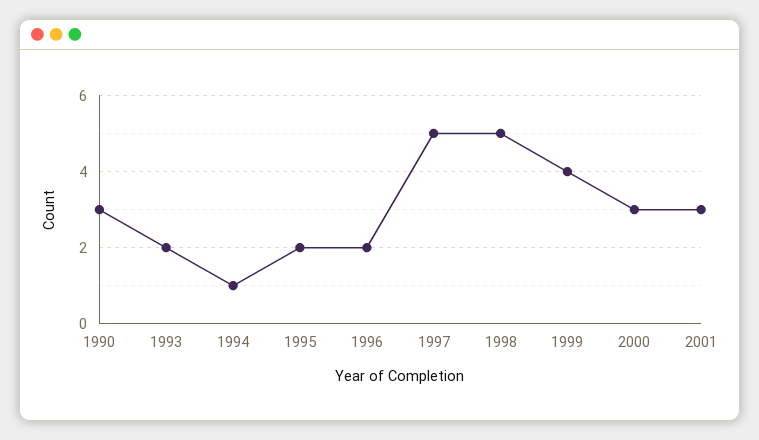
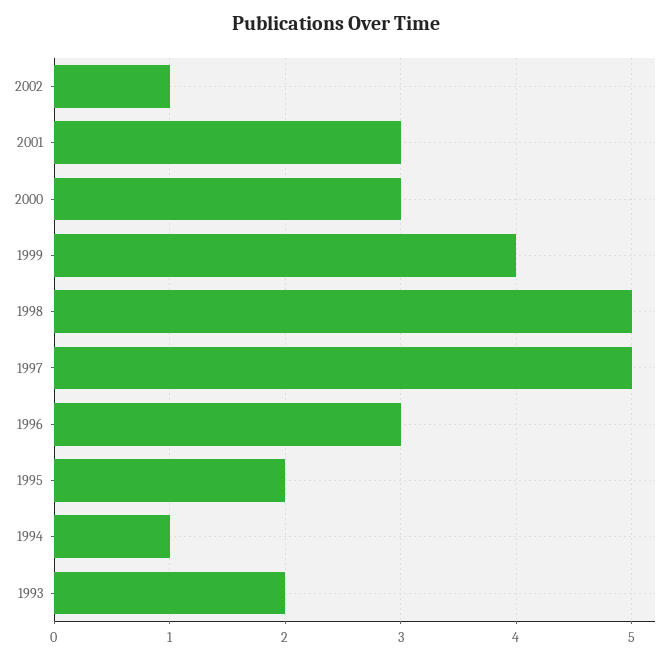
1990: 3 -> none
1996: 2 -> 3
2002: none -> 1

